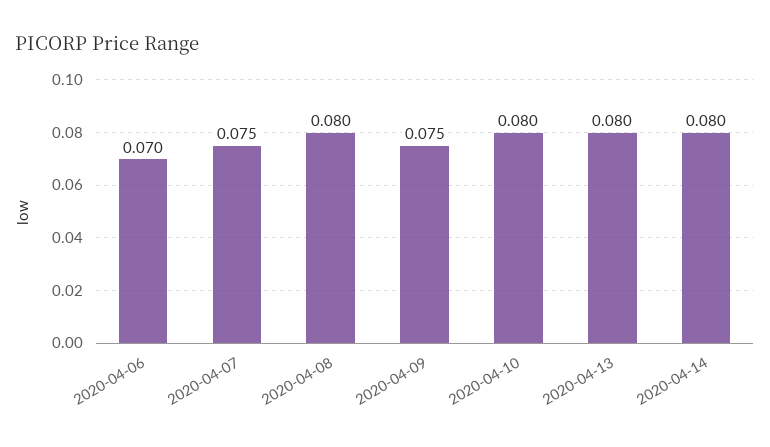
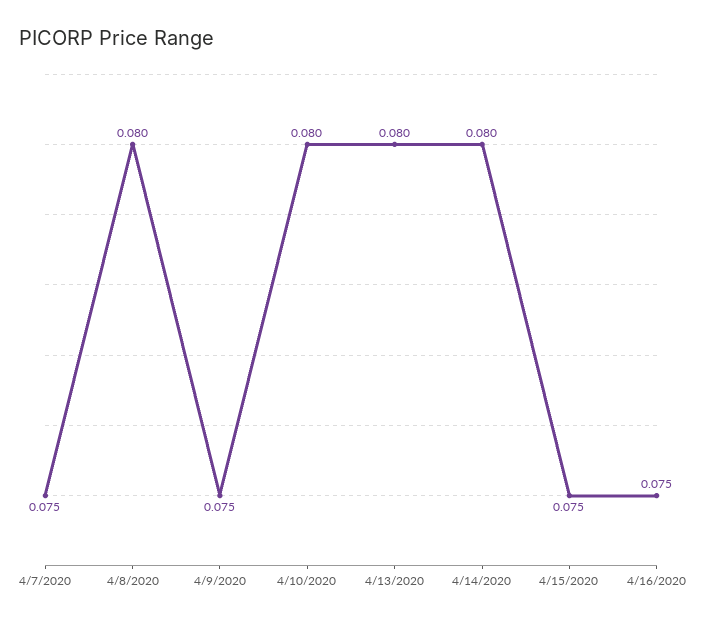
2020-04-06: 0.07 -> none
4/15/2020: none -> 0.075
4/16/2020: none -> 0.075

